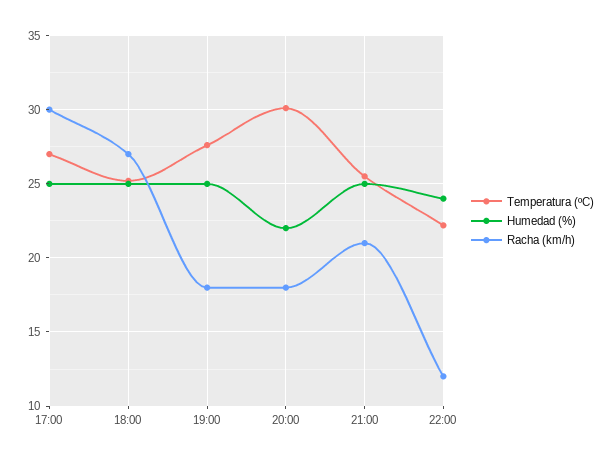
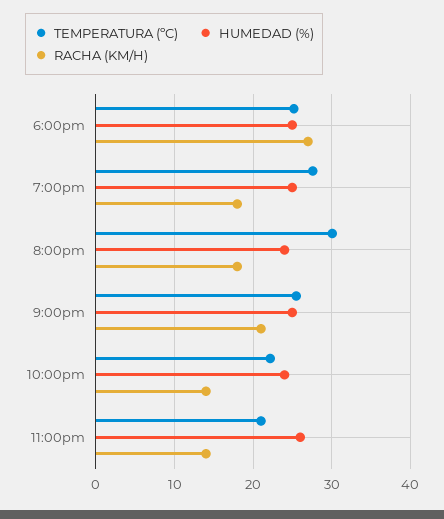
Temperatura (ºC), 17:00: 27 -> none
Humedad (%), 17:00: 25 -> none
Racha (km/h), 17:00: 30 -> none
Humedad (%), 20:00: 22 -> 24
Racha (km/h), 22:00: 12 -> 14
Temperatura (ºC), 11:00pm: none -> 21
Humedad (%), 11:00pm: none -> 26
Racha (km/h), 11:00pm: none -> 14

